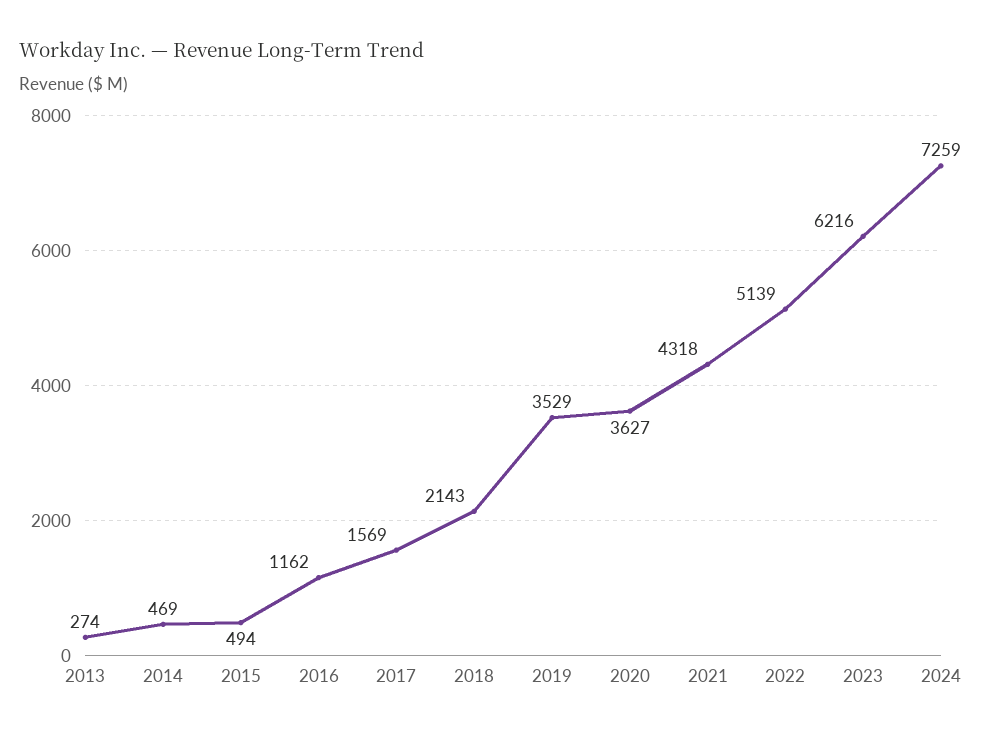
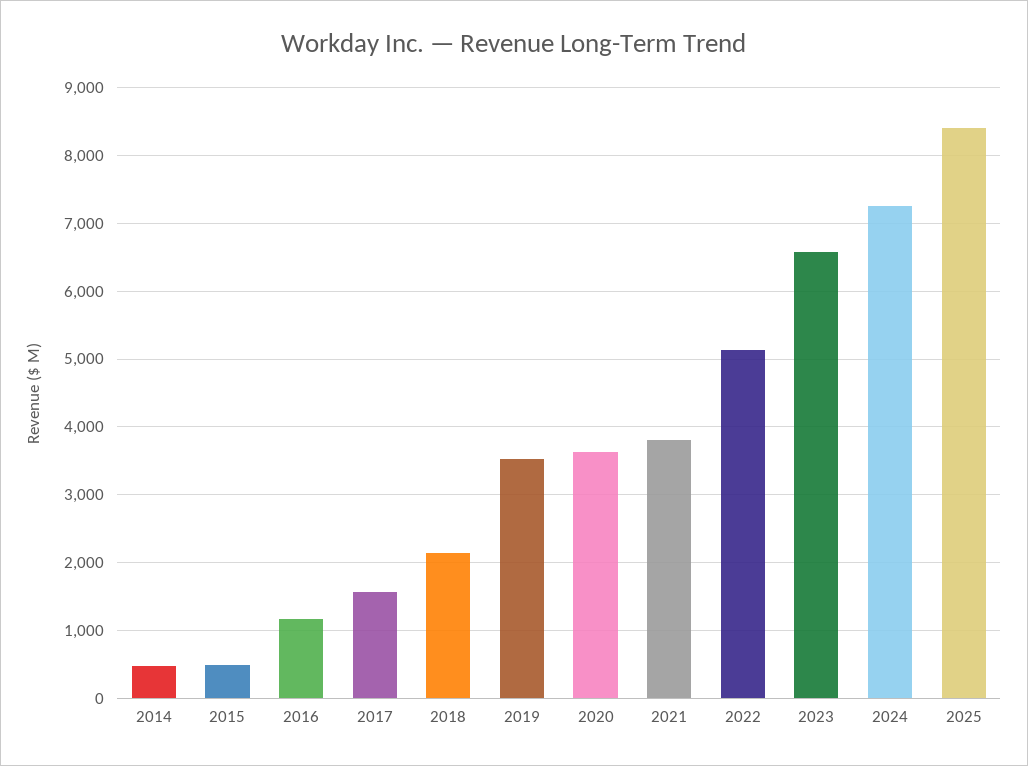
2013: 274 -> none
2021: 4318 -> 3800
2023: 6216 -> 6600
2025: none -> 8400

